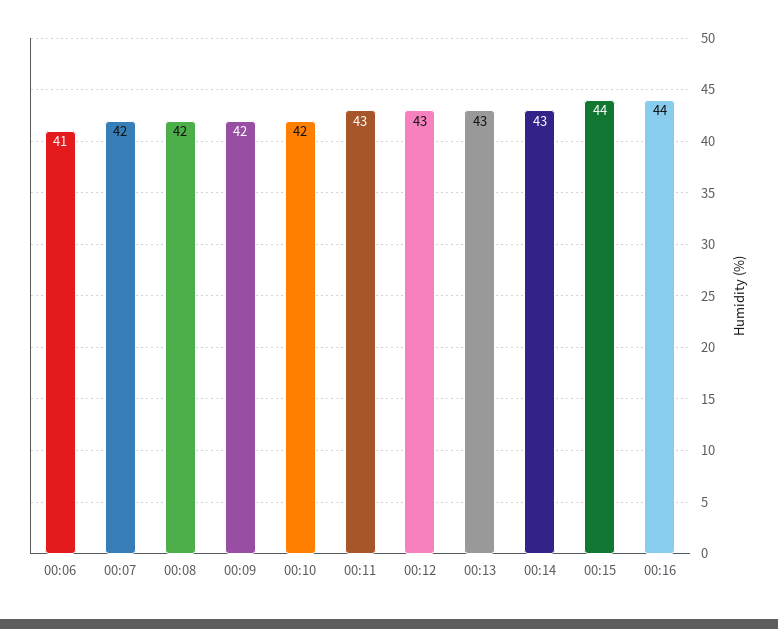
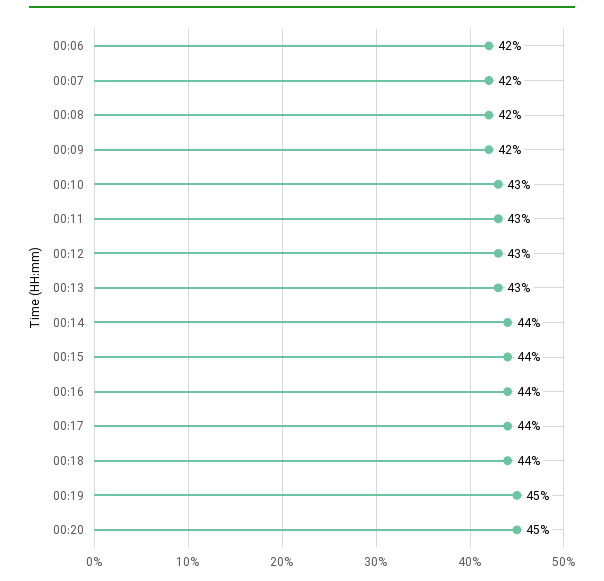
00:06: 41 -> 42
00:10: 42 -> 43
00:14: 43 -> 44
00:17: none -> 44
00:18: none -> 44
00:19: none -> 45
00:20: none -> 45

